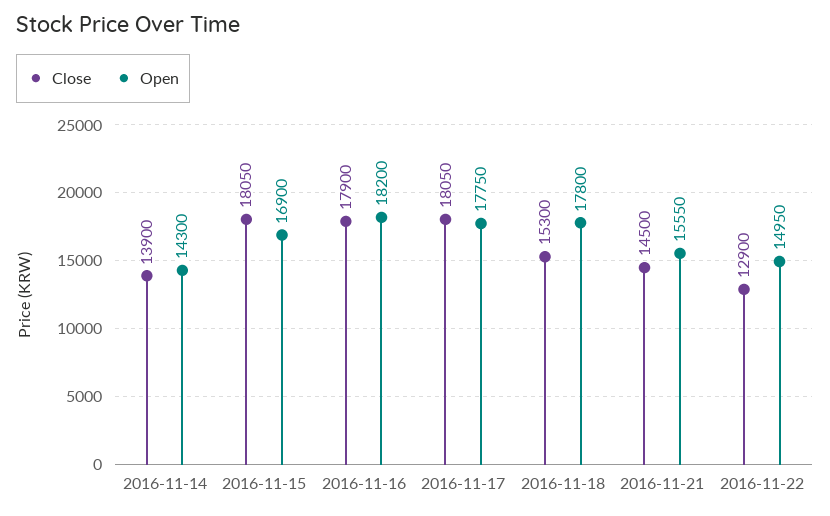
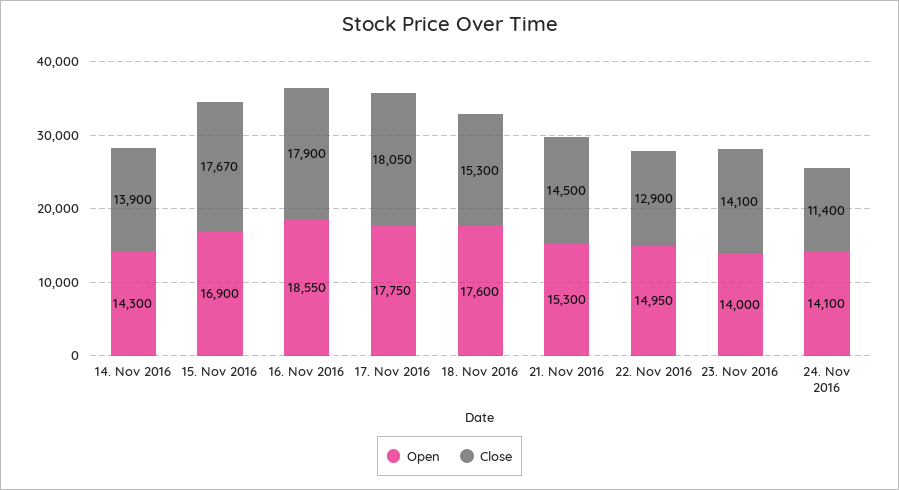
Close, 2016-11-15: 18050 -> 17670
Open, 2016-11-16: 18200 -> 18550
Open, 2016-11-18: 17800 -> 17600
Open, 2016-11-21: 15550 -> 15300
Open, 23. Nov 2016: none -> 14000
Close, 23. Nov 2016: none -> 14100
Open, 24. Nov 2016: none -> 14100
Close, 24. Nov 2016: none -> 11400

